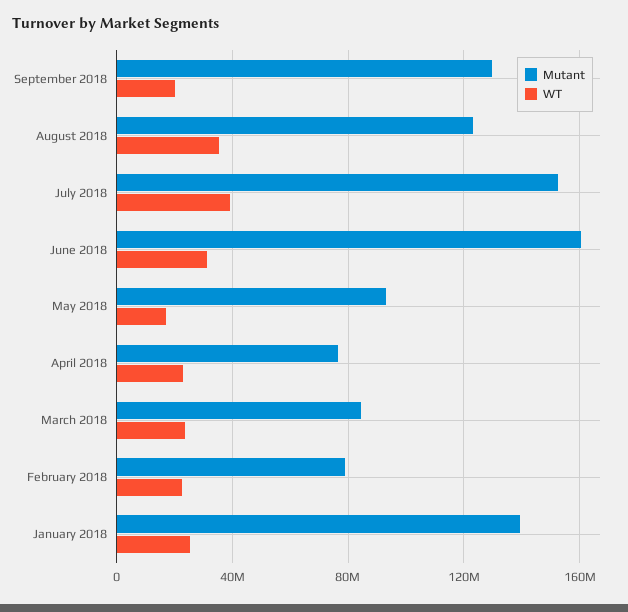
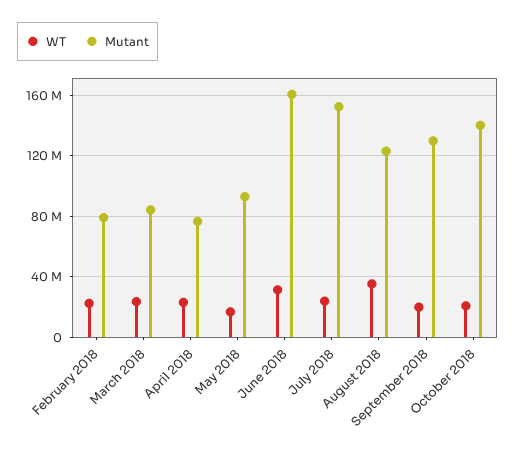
WT, July 2018: 40000000 -> 25000000
Mutant, January 2018: 140000000 -> none
WT, January 2018: 25000000 -> none
WT, October 2018: none -> 20000000
Mutant, October 2018: none -> 140000000

